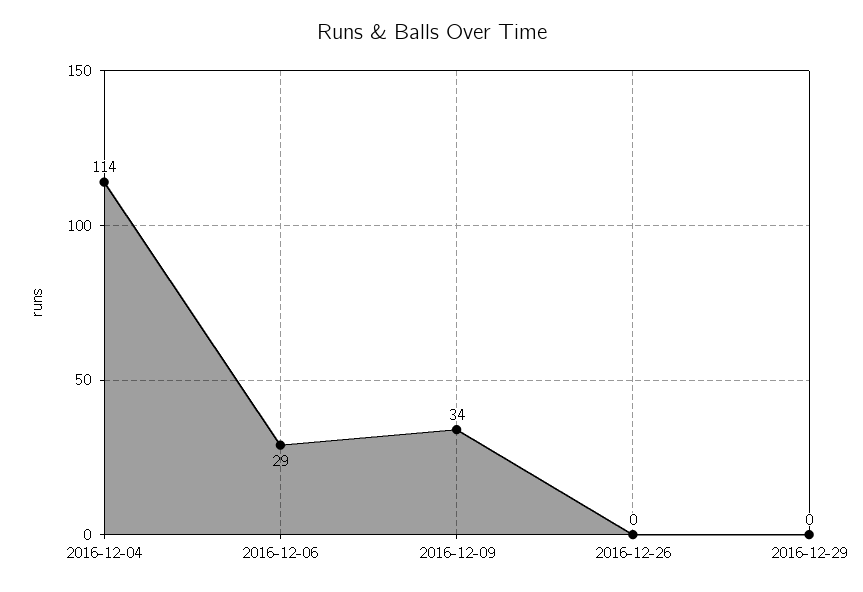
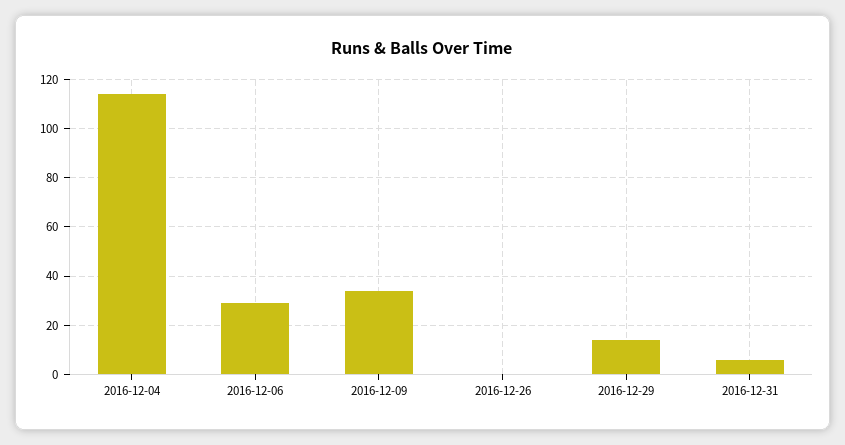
2016-12-29: 0 -> 15
2016-12-31: none -> 5

